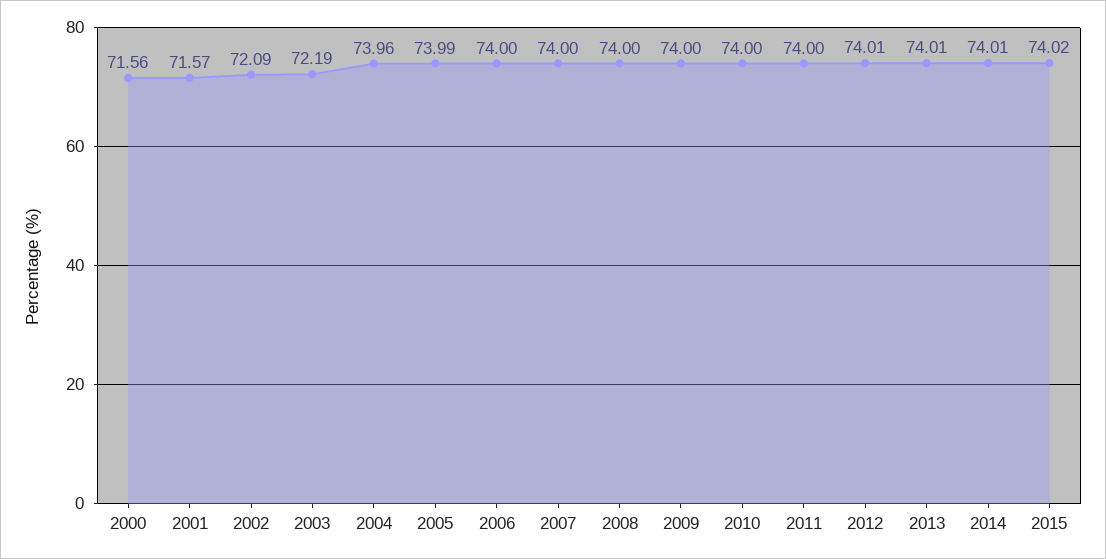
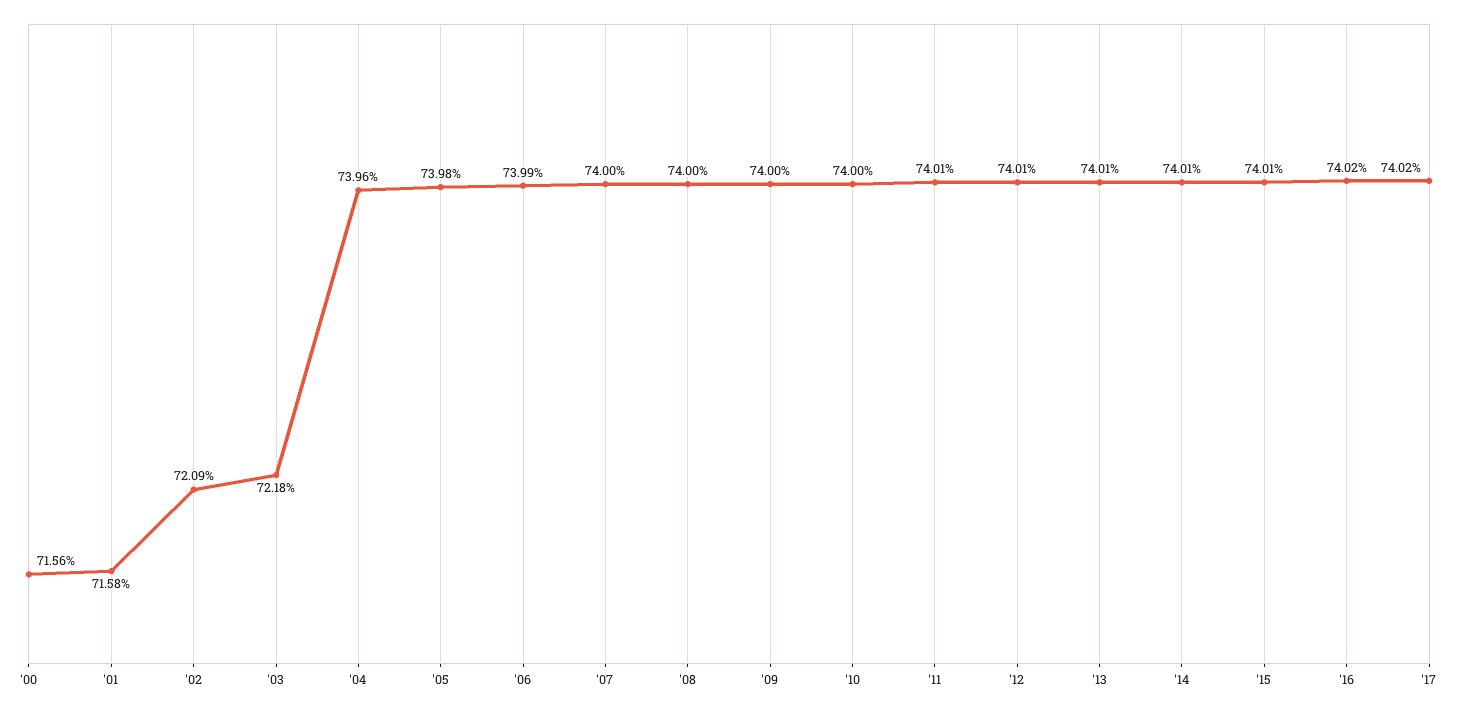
2001: 71.57 -> 71.58
2003: 72.19 -> 72.18
2005: 73.99 -> 73.98
2006: 74 -> 73.99
2011: 74 -> 74.01
2015: 74.02 -> 74.01
'16: none -> 74.02
'17: none -> 74.02

